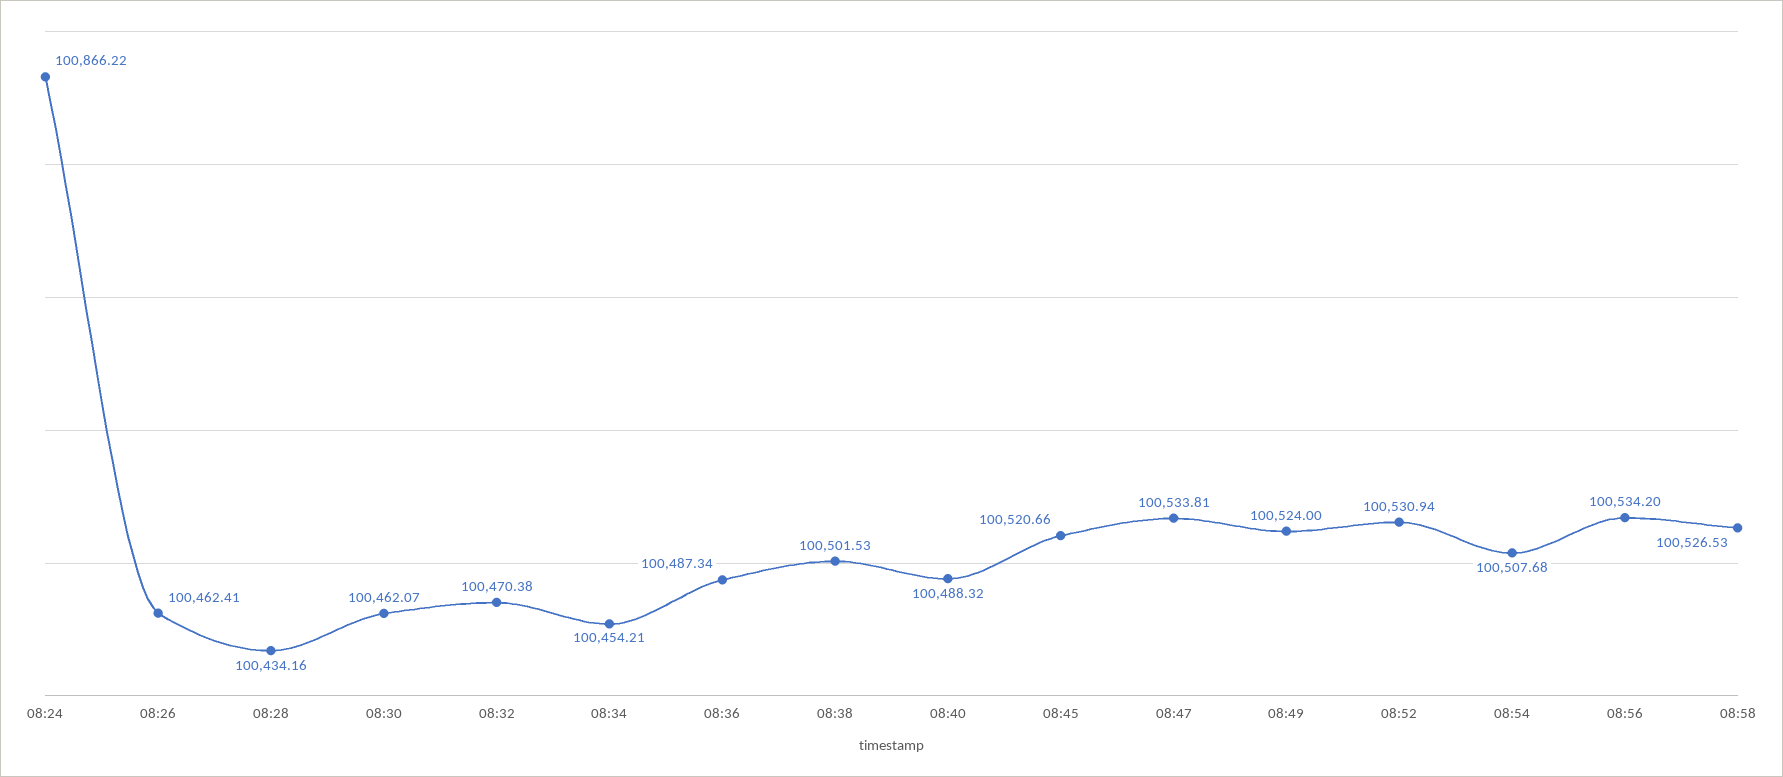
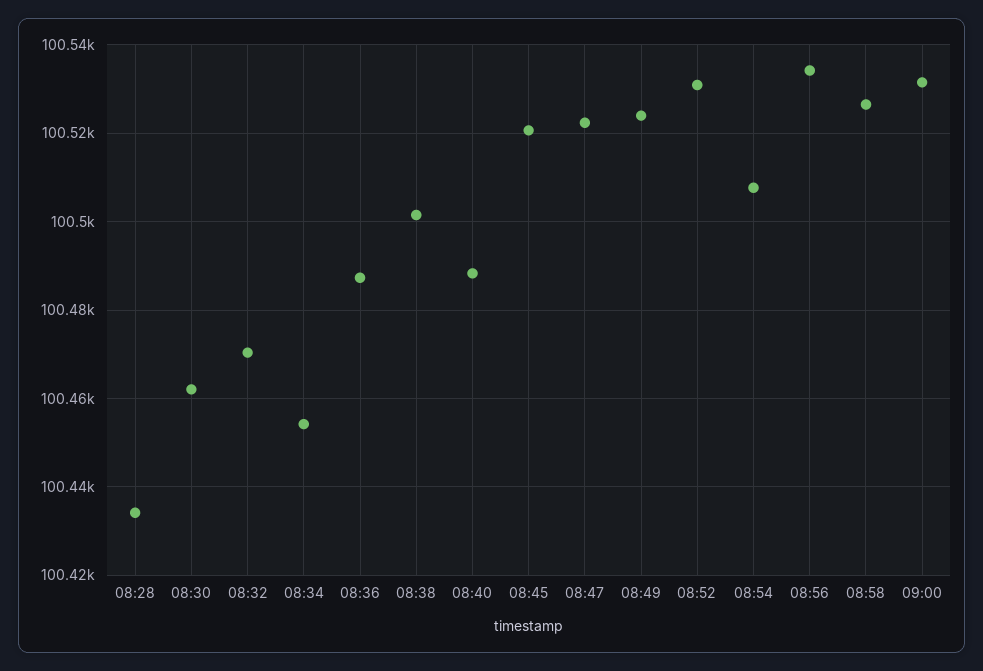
08:24: 100866.22 -> none
08:26: 100462.41 -> none
08:47: 100533.81 -> 100522
09:00: none -> 100532

